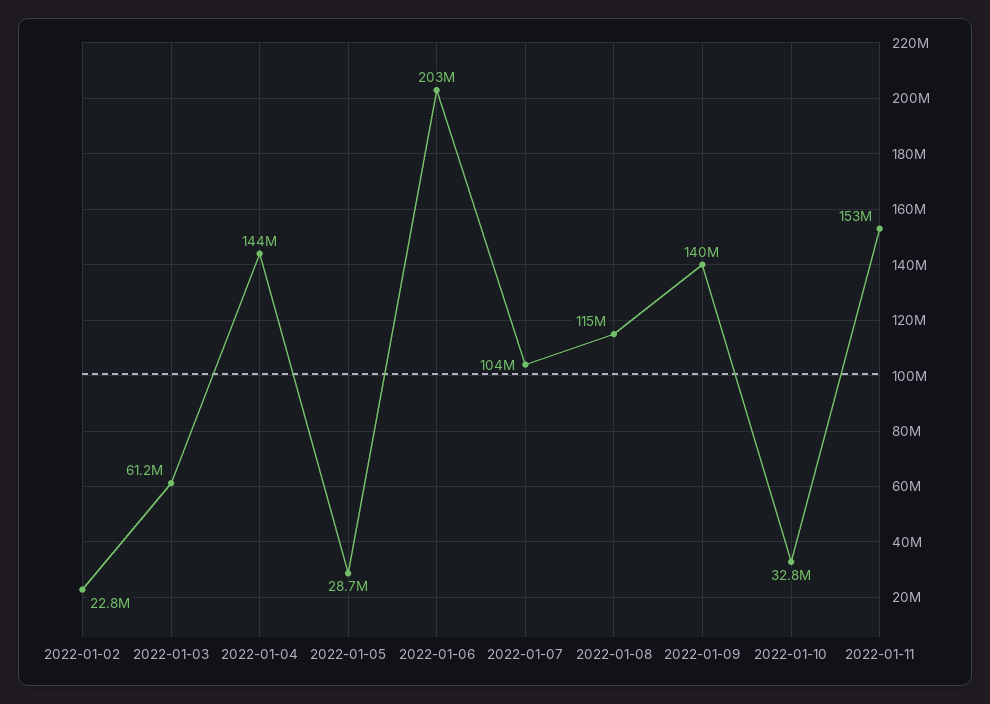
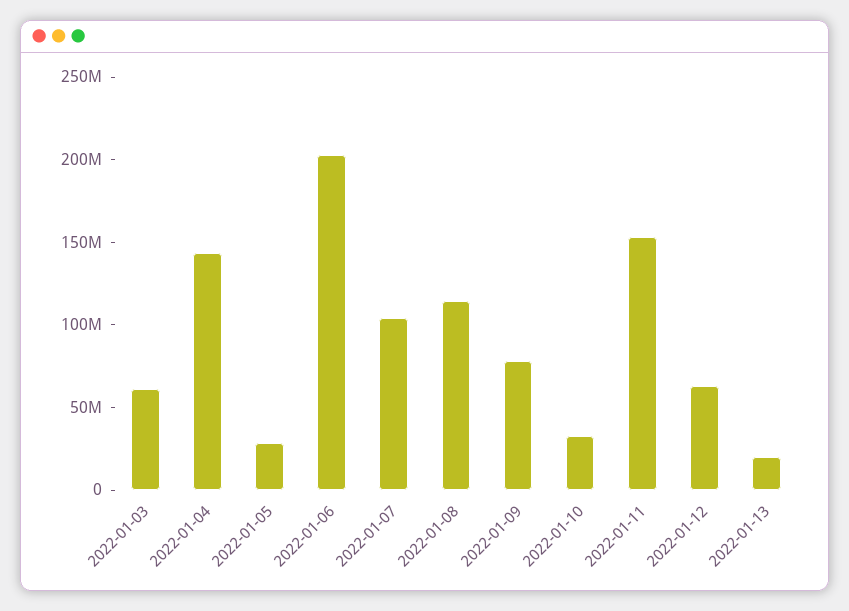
2022-01-02: 22800000 -> none
2022-01-09: 140000000 -> 80000000
2022-01-12: none -> 60000000
2022-01-13: none -> 20000000

